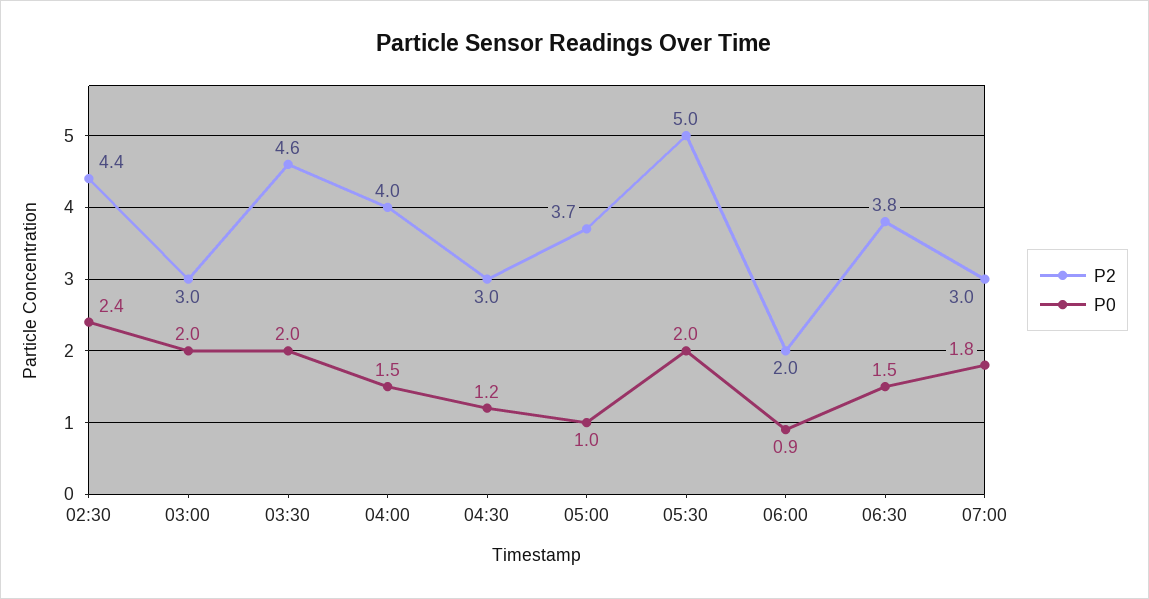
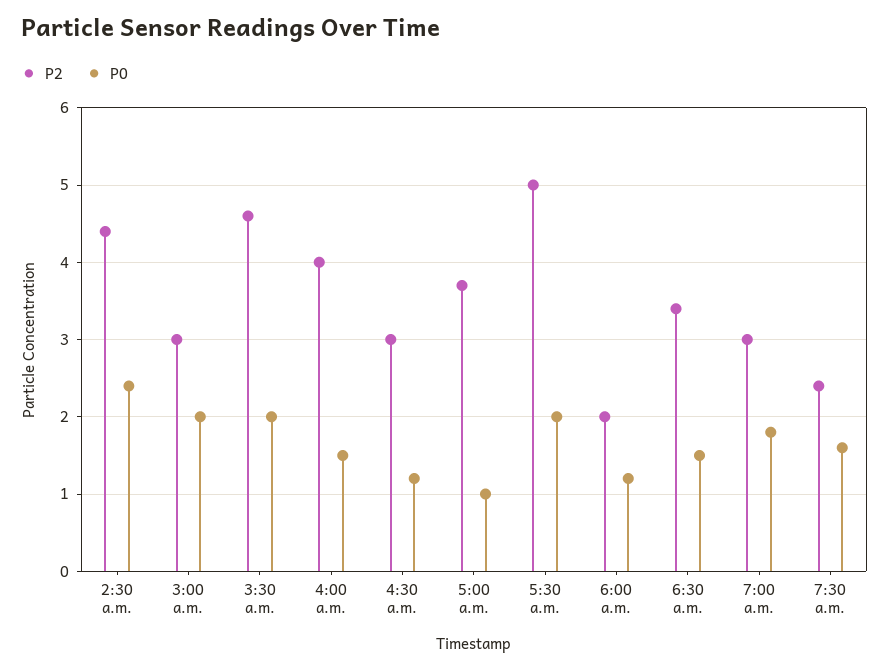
P0, 06:00: 0.9 -> 1.2
P2, 06:30: 3.8 -> 3.4
P2, 7:30 a.m.: none -> 2.4
P0, 7:30 a.m.: none -> 1.6

